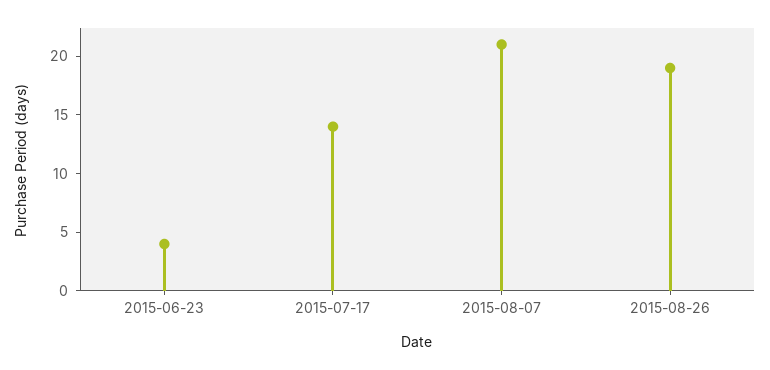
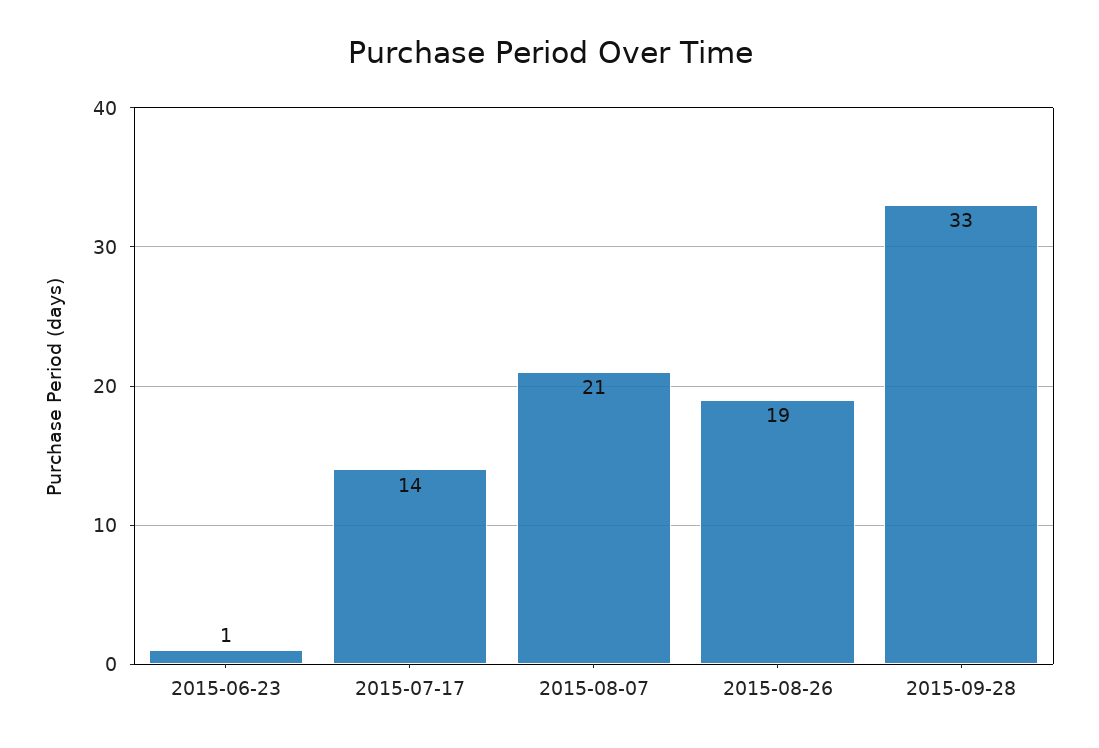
2015-06-23: 4 -> 1
2015-09-28: none -> 33

